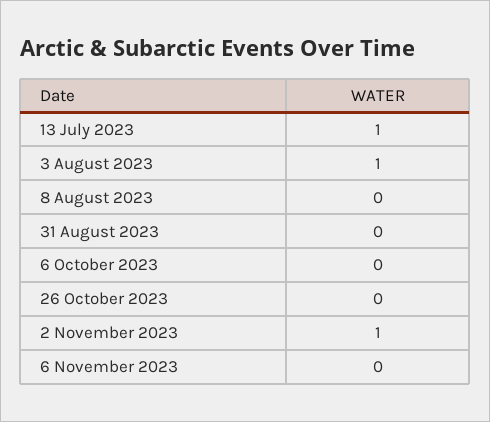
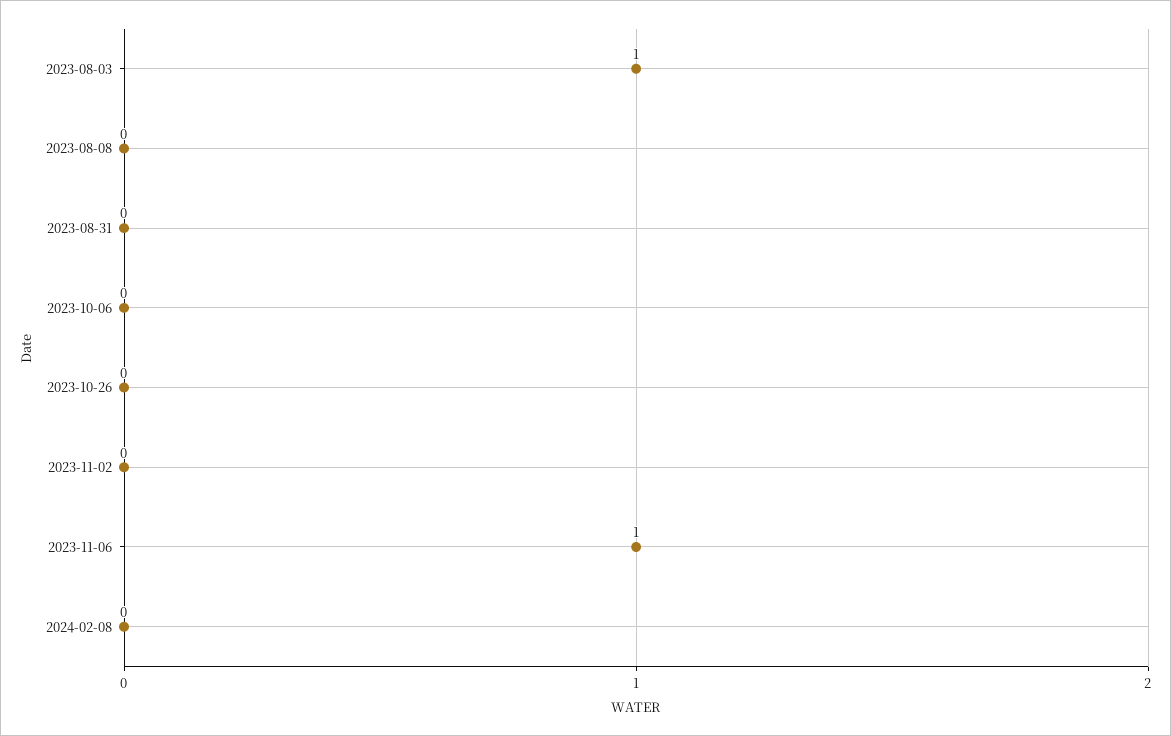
13 July 2023: 1 -> none
2 November 2023: 1 -> 0
6 November 2023: 0 -> 1
2024-02-08: none -> 0

